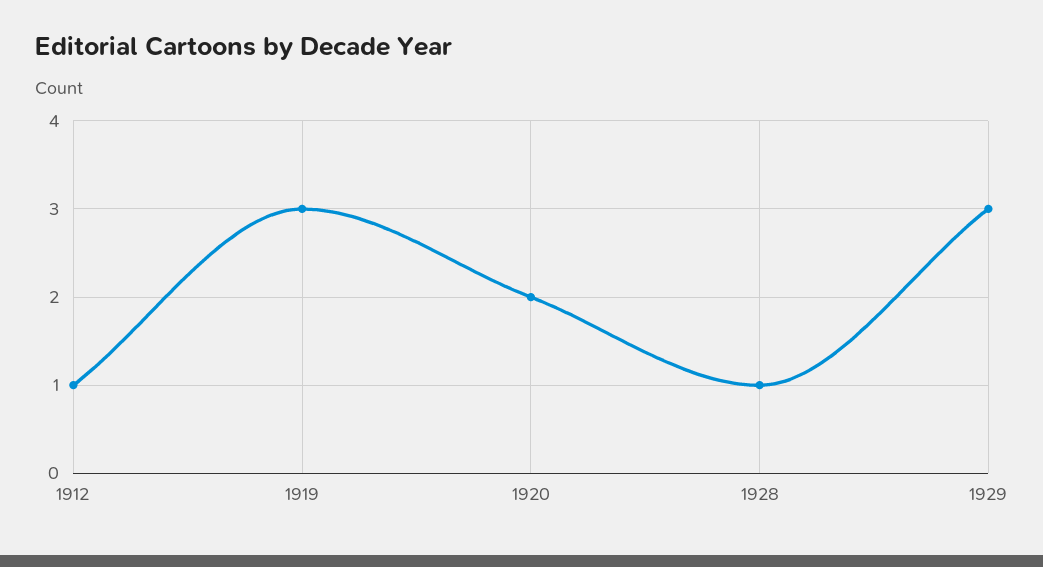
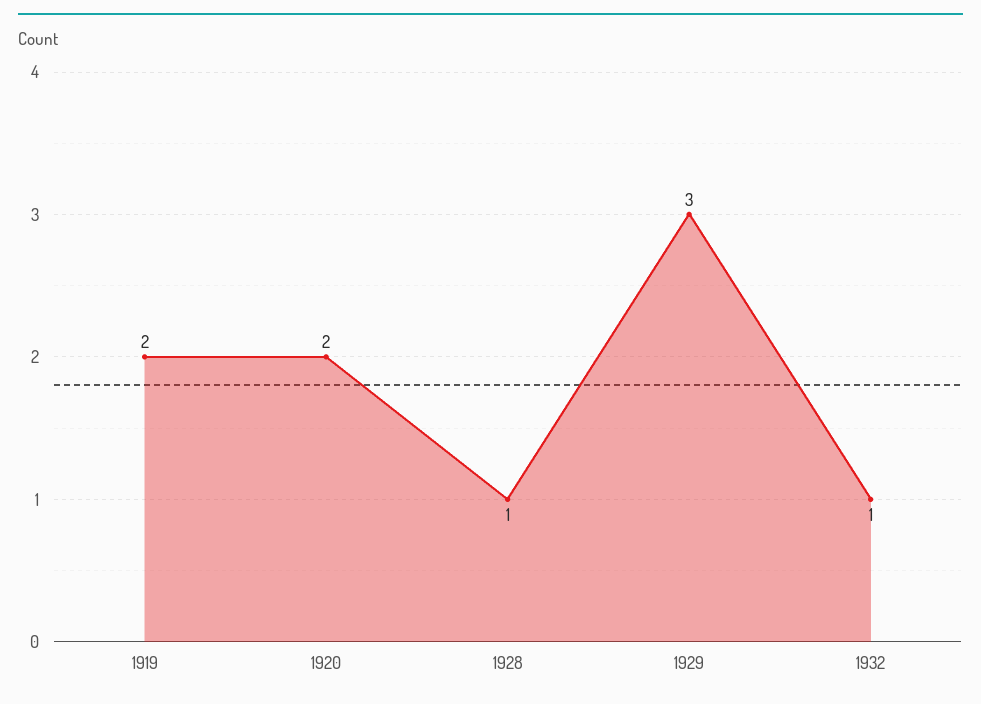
1912: 1 -> none
1919: 3 -> 2
1932: none -> 1

